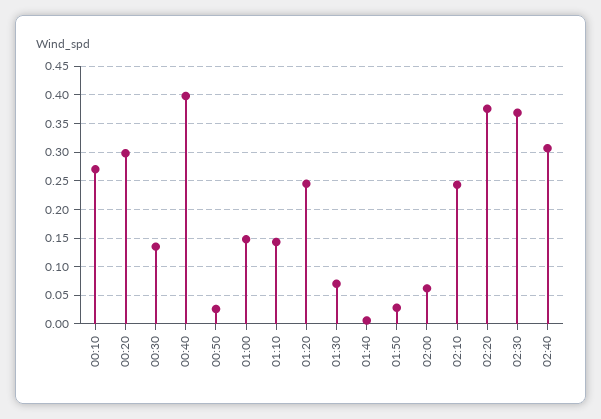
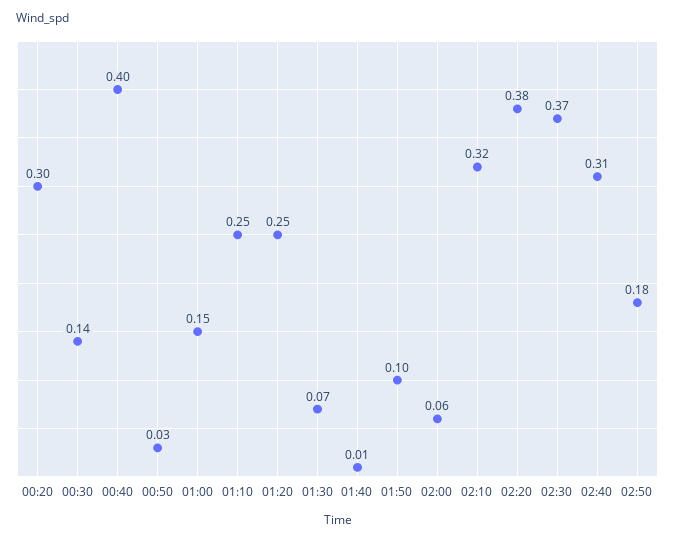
00:10: 0.275 -> none
01:10: 0.15 -> 0.25
01:50: 0.025 -> 0.1
02:10: 0.25 -> 0.32
02:50: none -> 0.18

